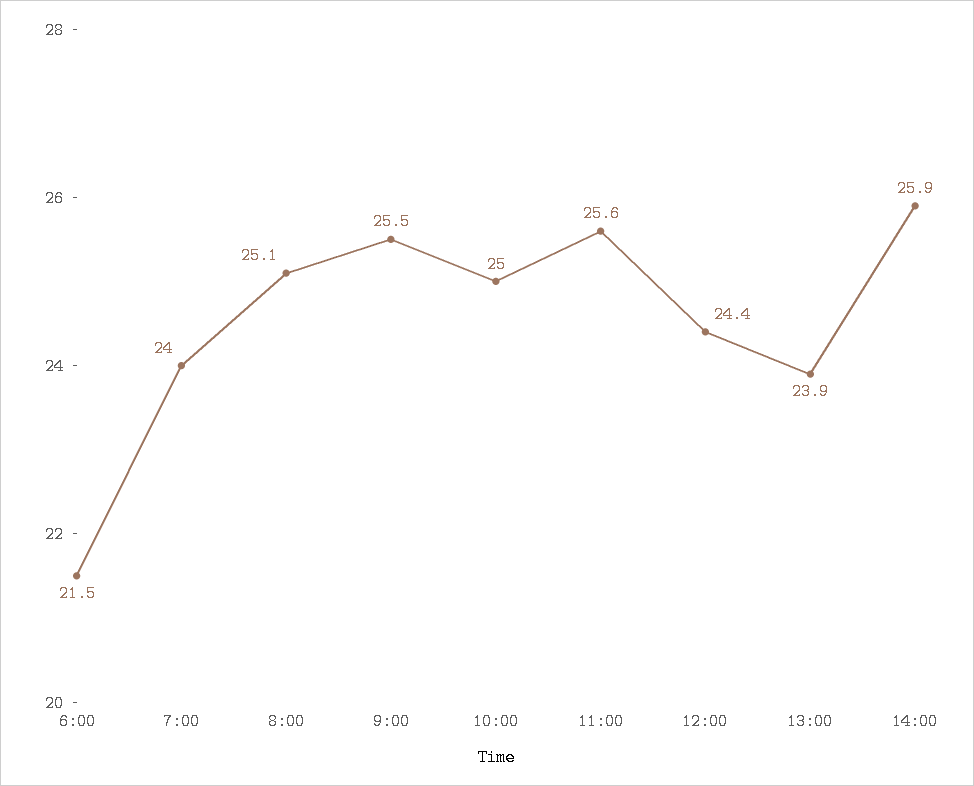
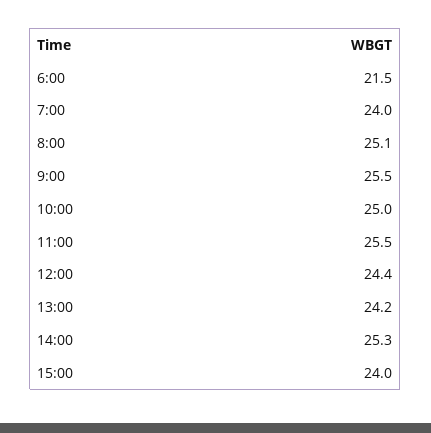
11:00: 25.6 -> 25.5
13:00: 23.9 -> 24.2
14:00: 25.9 -> 25.3
15:00: none -> 24

